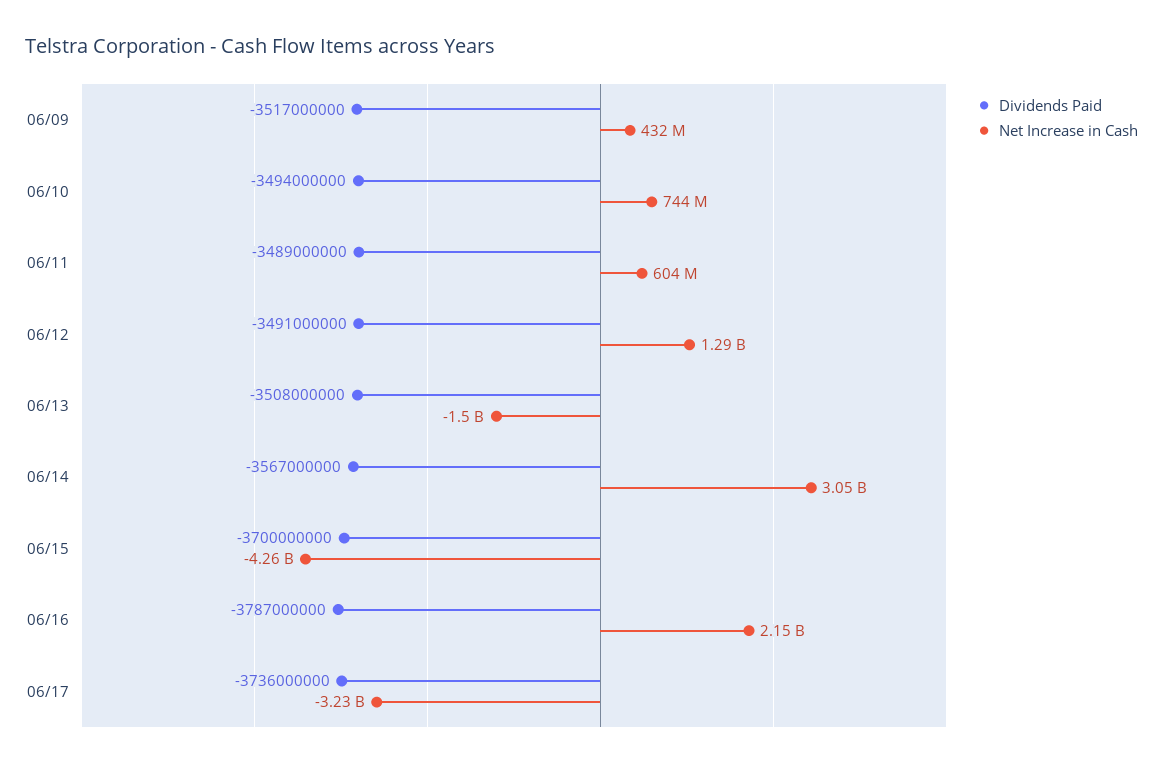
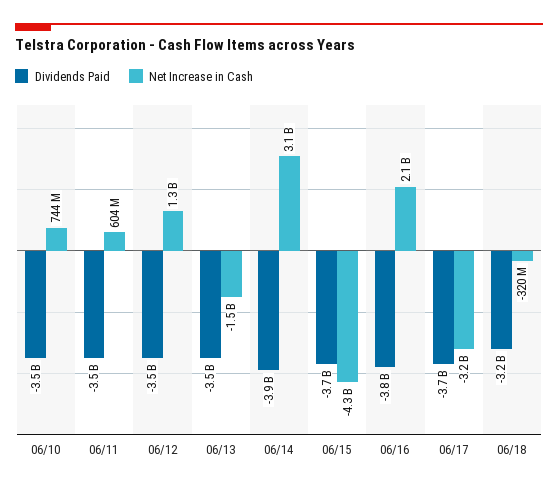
Dividends Paid, 06/09: -3517000000 -> none
Net Increase in Cash, 06/09: 432000000 -> none
Dividends Paid, 06/14: -3567000000 -> -3900000000
Dividends Paid, 06/18: none -> -3200000000
Net Increase in Cash, 06/18: none -> -320000000

